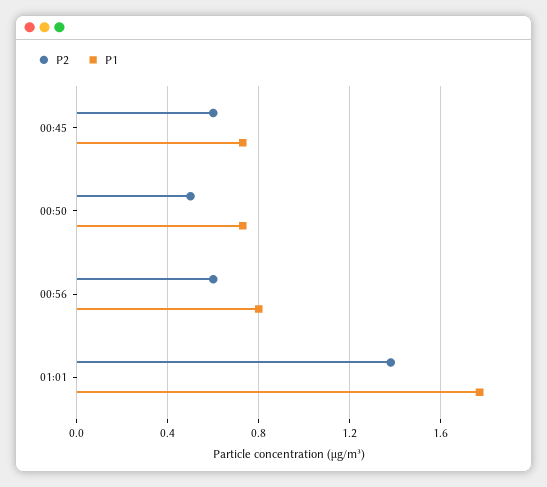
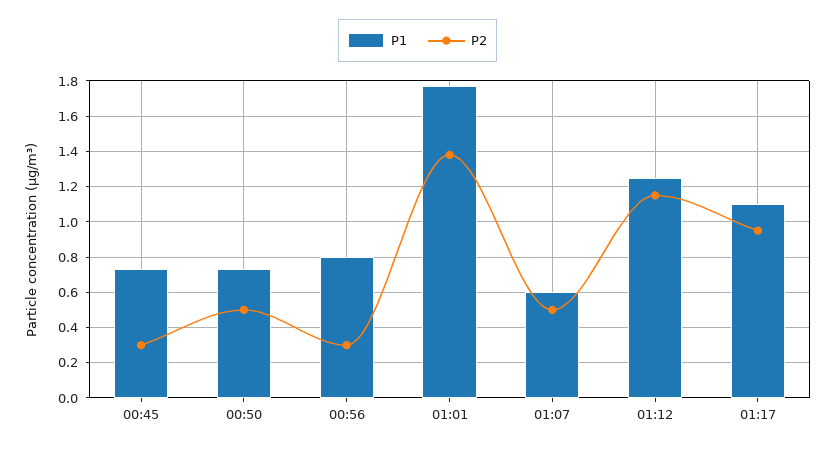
P2, 00:45: 0.6 -> 0.3
P2, 00:56: 0.6 -> 0.3
P1, 01:07: none -> 0.6
P2, 01:07: none -> 0.5
P1, 01:12: none -> 1.25
P2, 01:12: none -> 1.15
P1, 01:17: none -> 1.1
P2, 01:17: none -> 0.95

